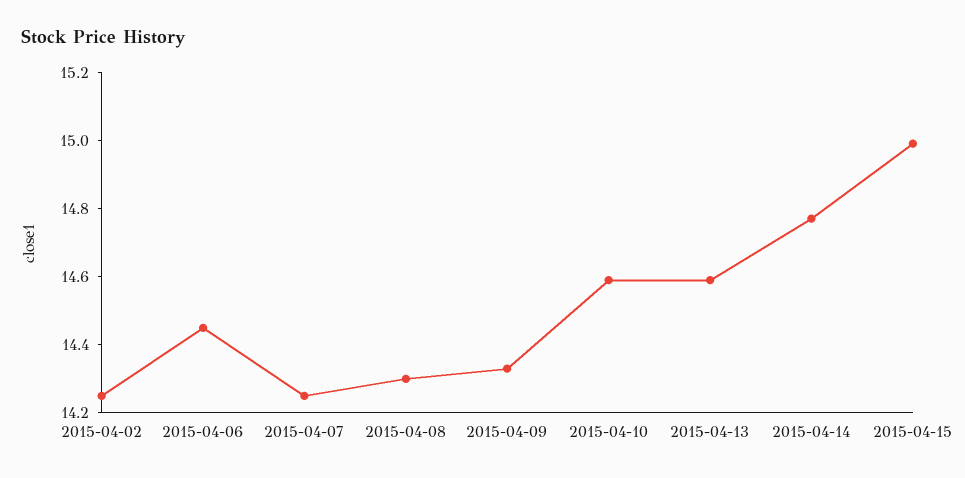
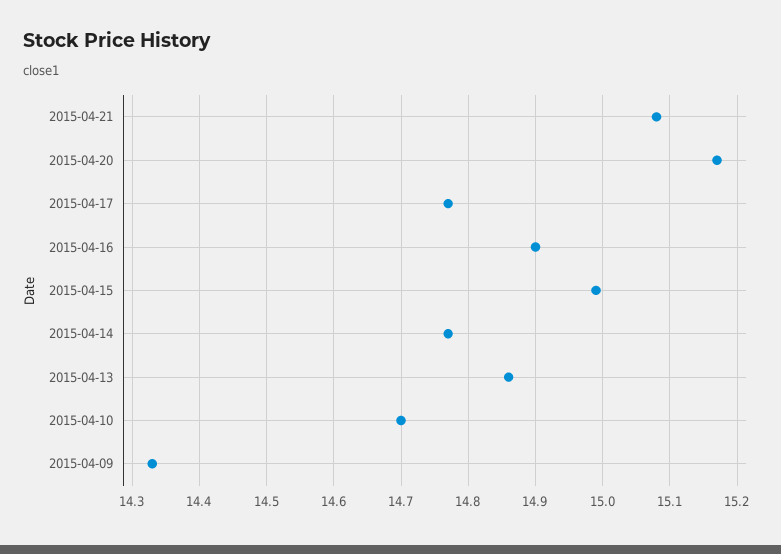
2015-04-02: 14.25 -> none
2015-04-06: 14.45 -> none
2015-04-07: 14.25 -> none
2015-04-08: 14.3 -> none
2015-04-10: 14.6 -> 14.7
2015-04-13: 14.6 -> 14.86
2015-04-21: none -> 15.08
2015-04-20: none -> 15.17
2015-04-17: none -> 14.77
2015-04-16: none -> 14.9

